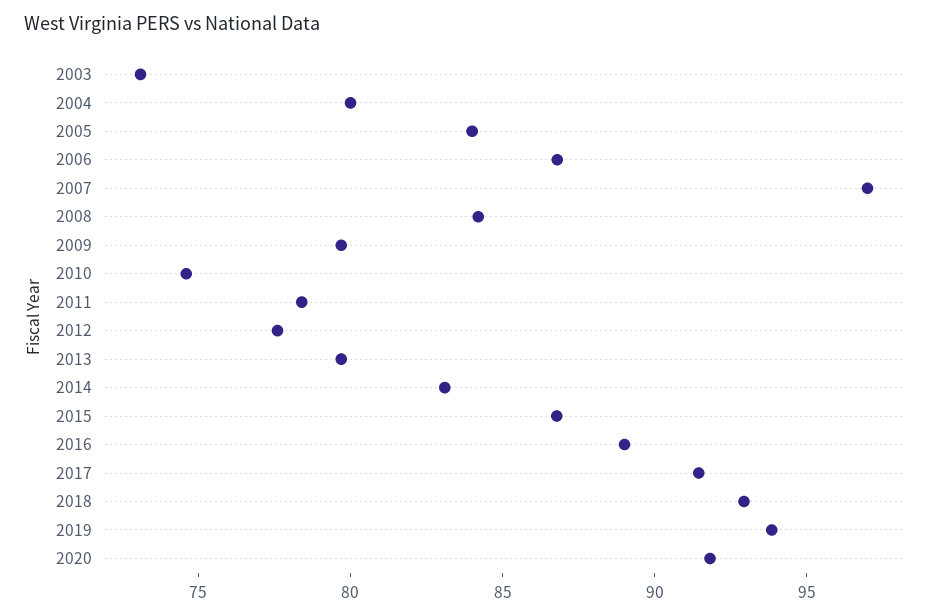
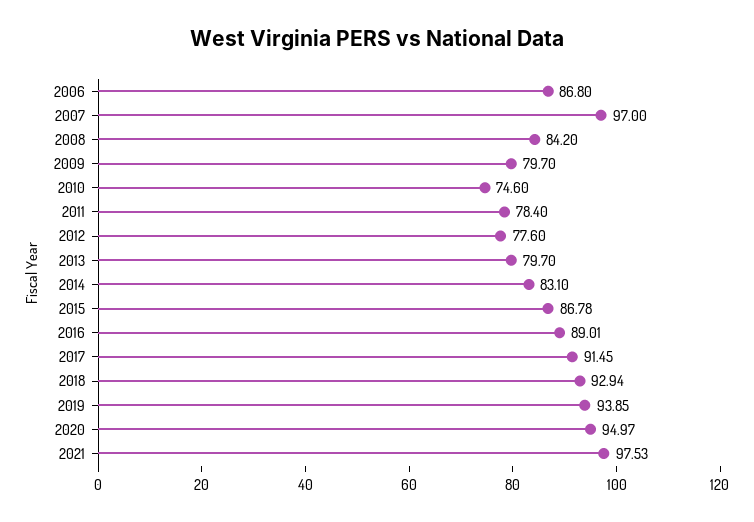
2003: 73 -> none
2004: 80 -> none
2005: 84 -> none
2020: 92 -> 94.97
2021: none -> 97.53

